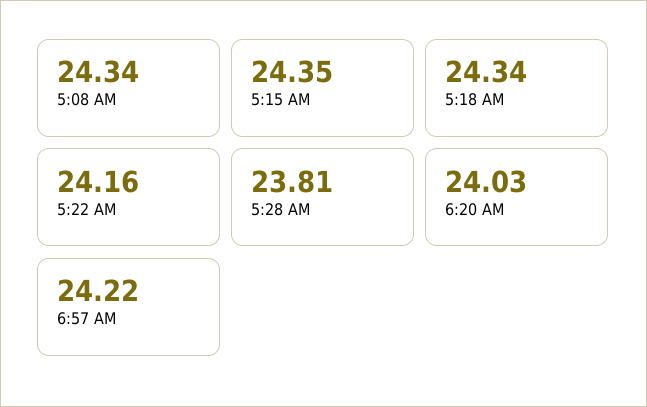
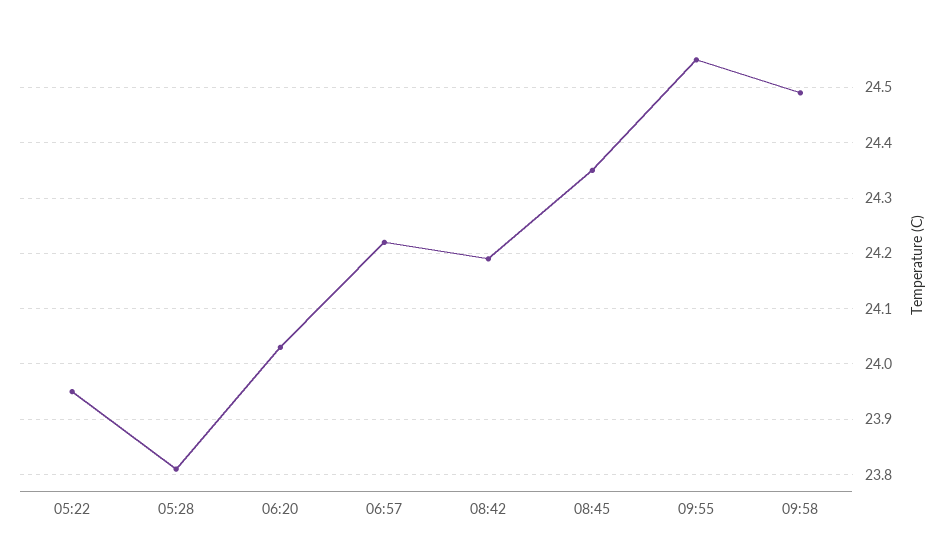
5:08 AM: 24.34 -> none
5:15 AM: 24.35 -> none
5:18 AM: 24.34 -> none
5:22 AM: 24.16 -> 23.95
08:42: none -> 24.2
08:45: none -> 24.35
09:55: none -> 24.55
09:58: none -> 24.5

